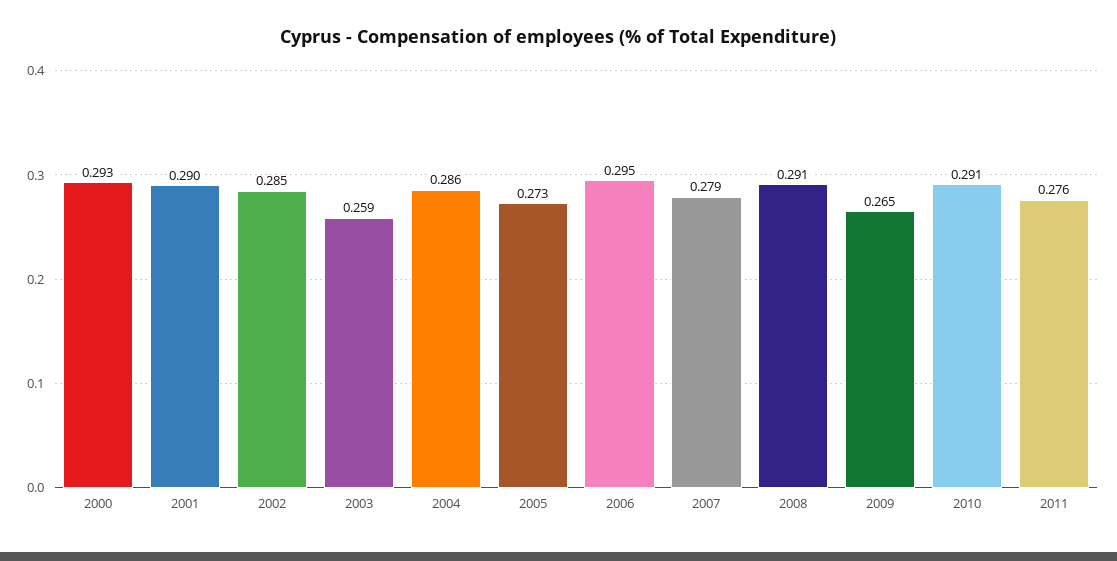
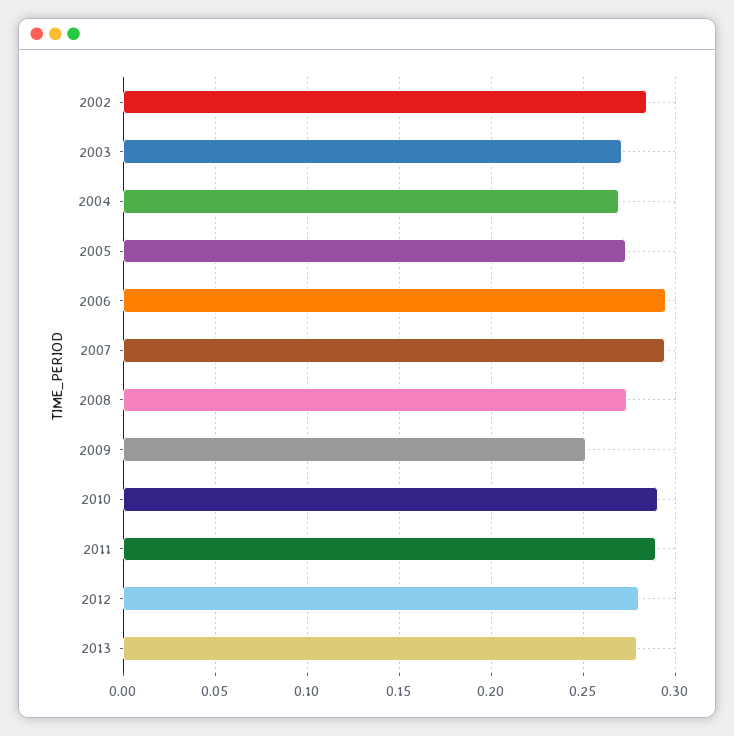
2000: 0.293 -> none
2001: 0.29 -> none
2003: 0.259 -> 0.27
2004: 0.286 -> 0.27
2007: 0.279 -> 0.295
2008: 0.291 -> 0.275
2009: 0.265 -> 0.25
2011: 0.276 -> 0.29
2012: none -> 0.28
2013: none -> 0.28

